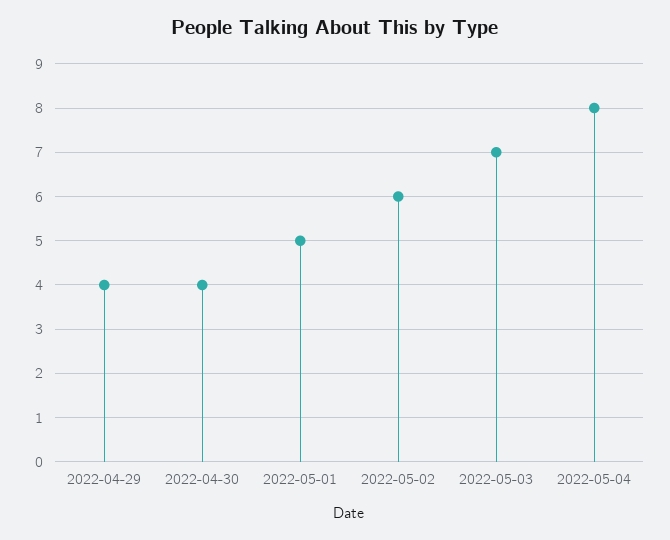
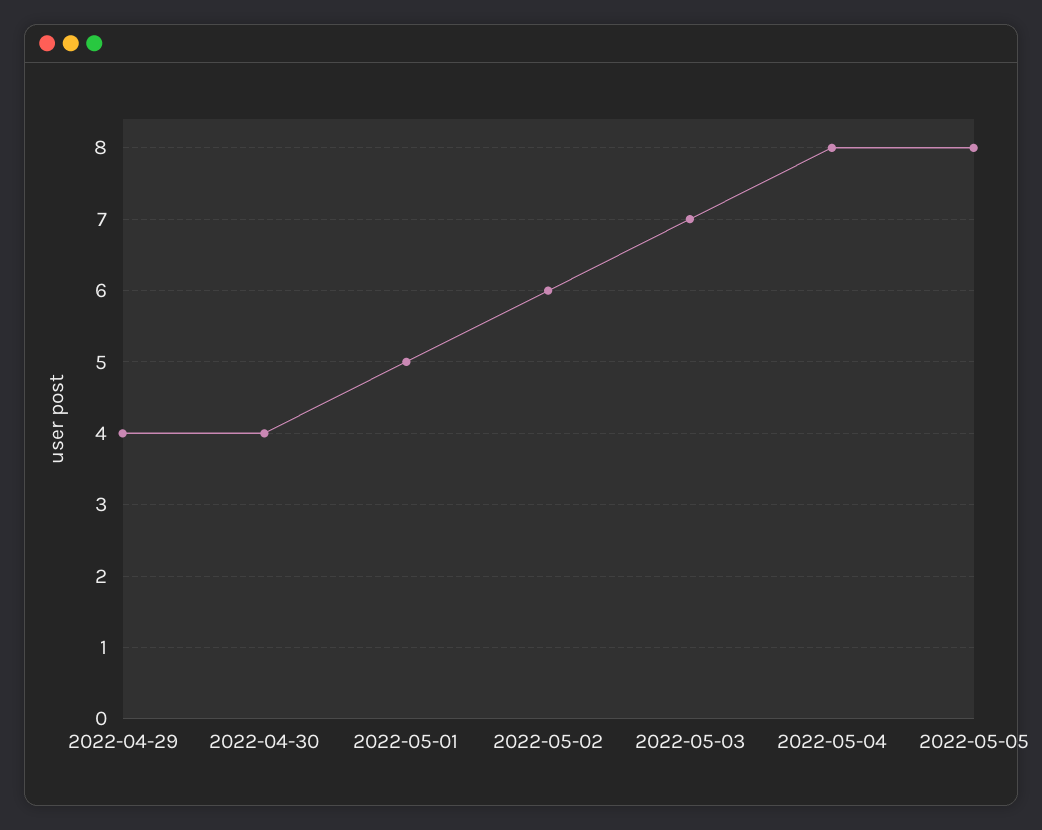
2022-05-05: none -> 8

